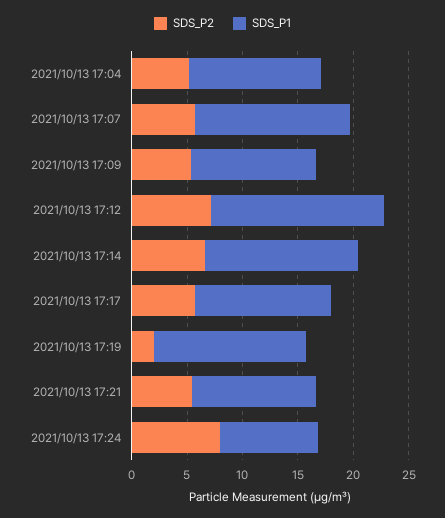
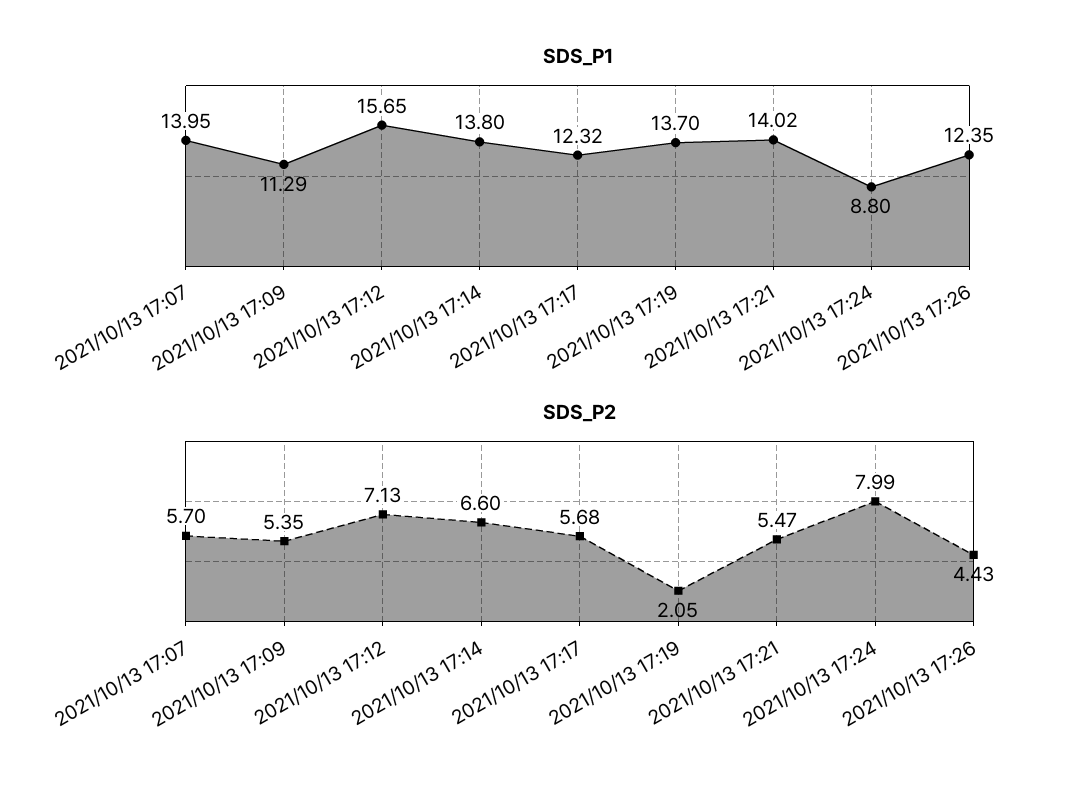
SDS_P2, 2021/10/13 17:04: 5 -> none
SDS_P1, 2021/10/13 17:04: 12 -> none
SDS_P1, 2021/10/13 17:21: 11 -> 14.02
SDS_P1, 2021/10/13 17:26: none -> 12.35
SDS_P2, 2021/10/13 17:26: none -> 4.43

